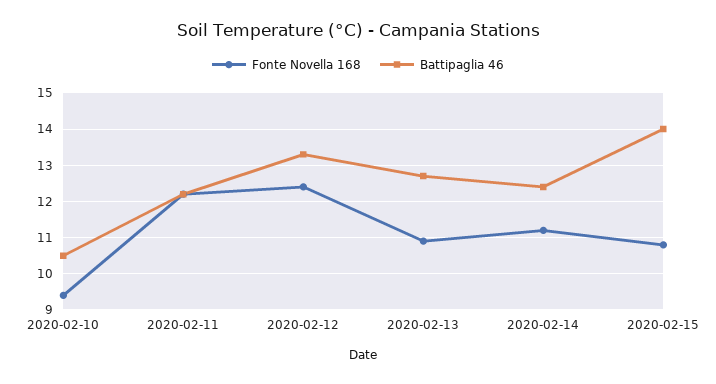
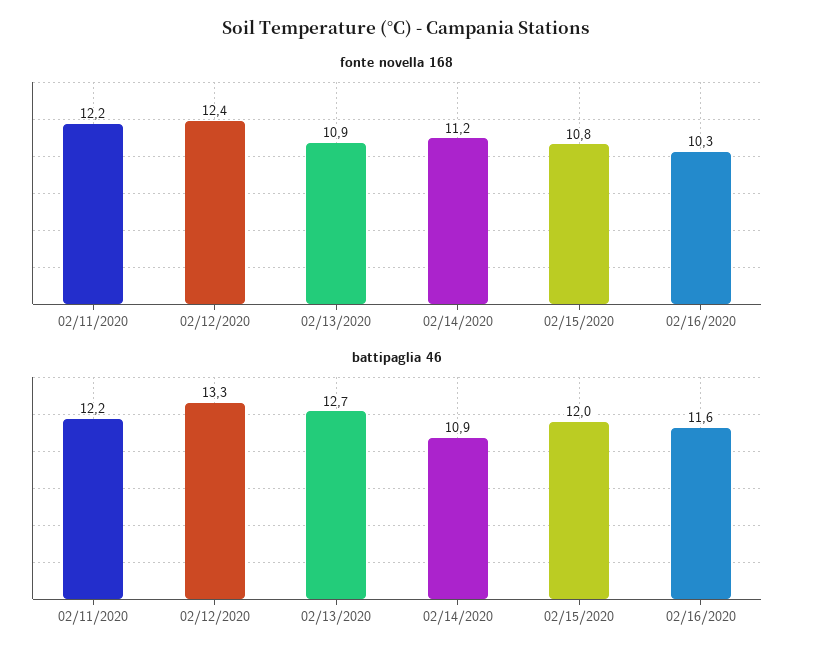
Fonte Novella 168, 2020-02-10: 9.5 -> none
Battipaglia 46, 2020-02-10: 10.5 -> none
Battipaglia 46, 2020-02-14: 12.5 -> 10.9
Battipaglia 46, 2020-02-15: 14 -> 12
Fonte Novella 168, 02/16/2020: none -> 10.3
Battipaglia 46, 02/16/2020: none -> 11.6

